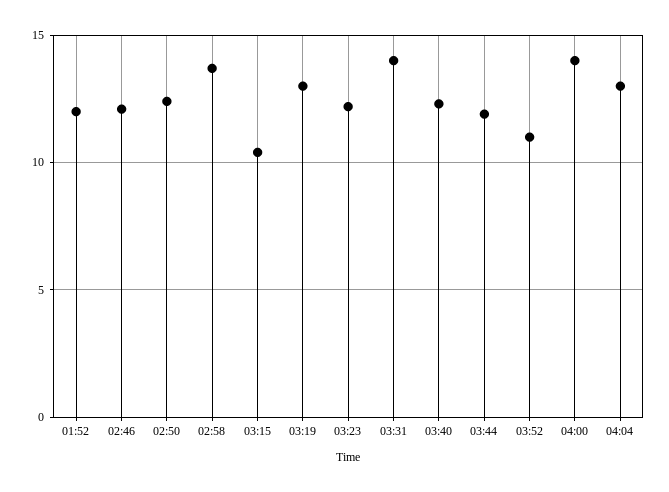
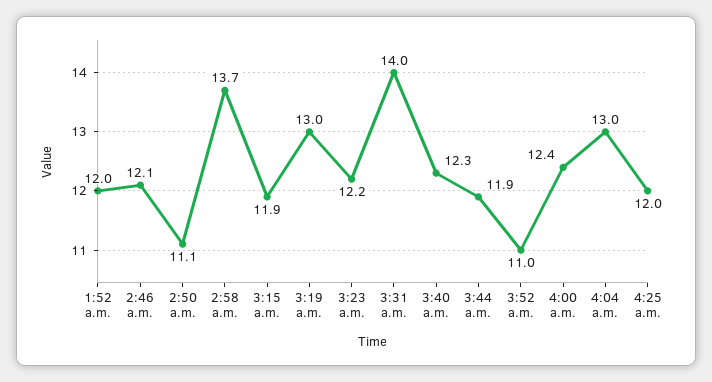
02:50: 12.5 -> 11.1
03:15: 10.5 -> 11.9
04:00: 14 -> 12.4
4:25 a.m.: none -> 12

